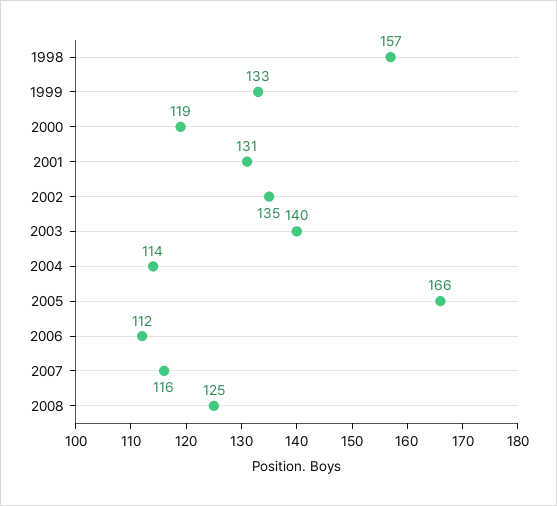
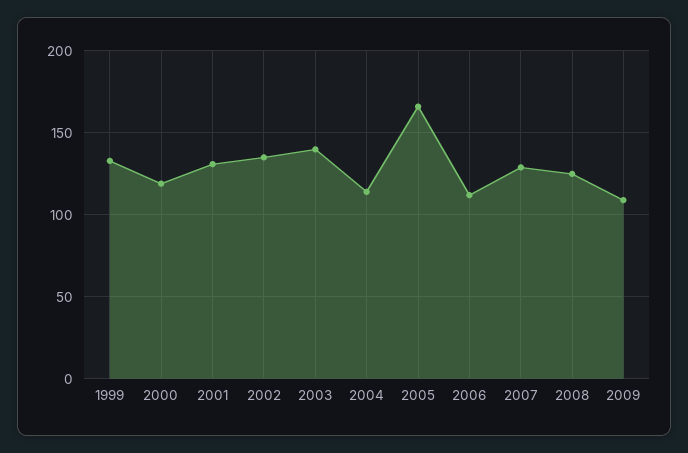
1998: 157 -> none
2007: 116 -> 130
2009: none -> 110

